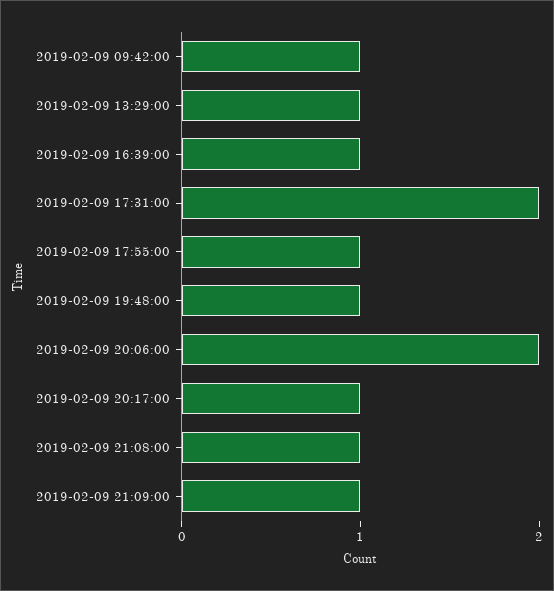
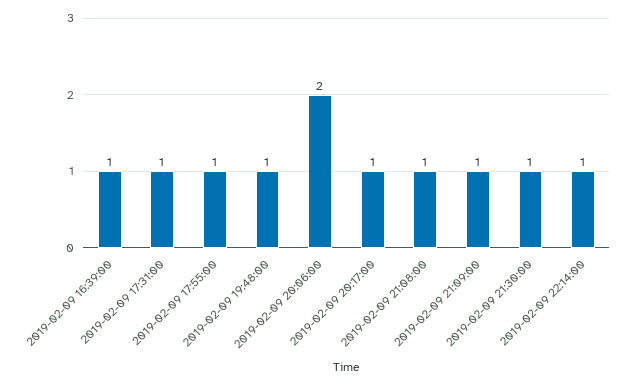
2019-02-09 09:42:00: 1 -> none
2019-02-09 13:29:00: 1 -> none
2019-02-09 17:31:00: 2 -> 1
2019-02-09 21:30:00: none -> 1
2019-02-09 22:14:00: none -> 1

